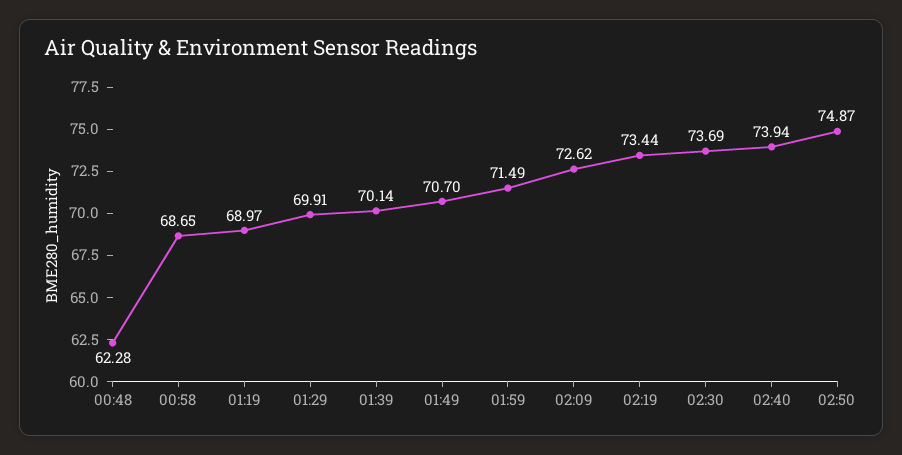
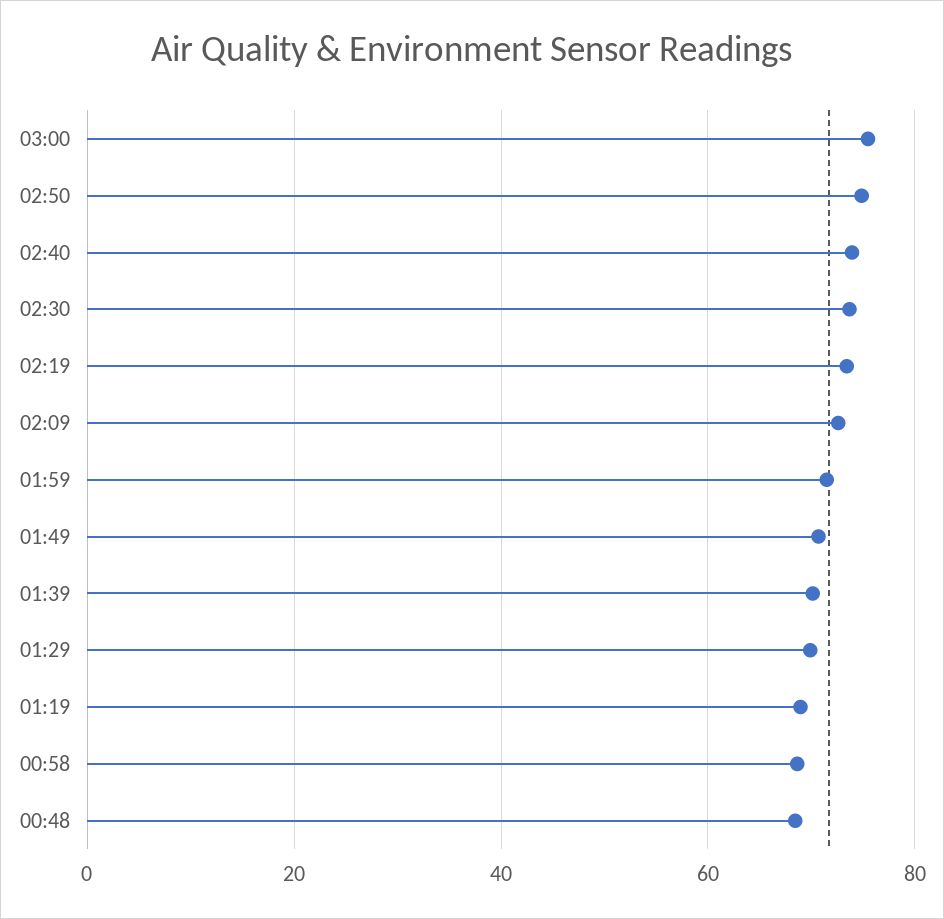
00:48: 62.28 -> 68
03:00: none -> 76

